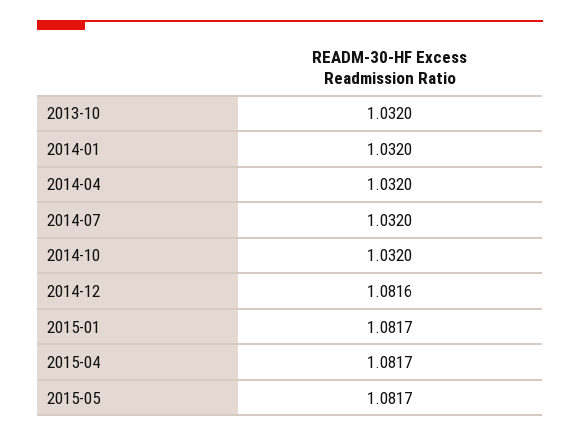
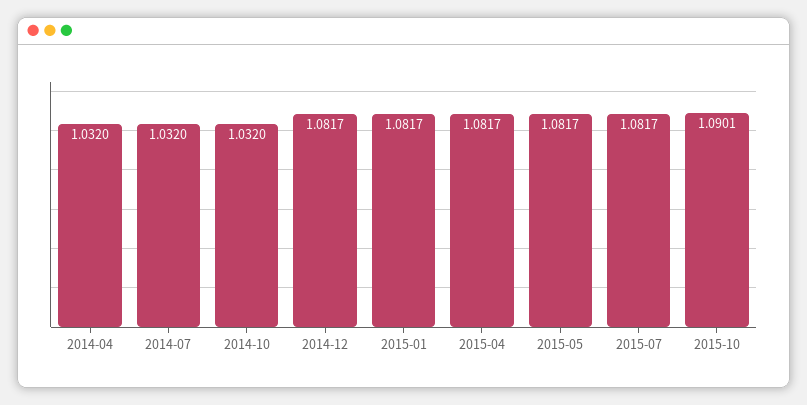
2013-10: 1.032 -> none
2014-01: 1.032 -> none
2014-12: 1.0816 -> 1.0817
2015-07: none -> 1.0817
2015-10: none -> 1.0901

